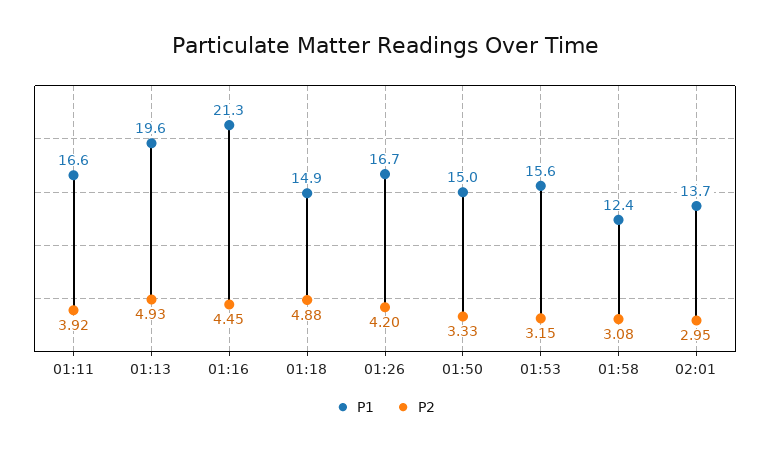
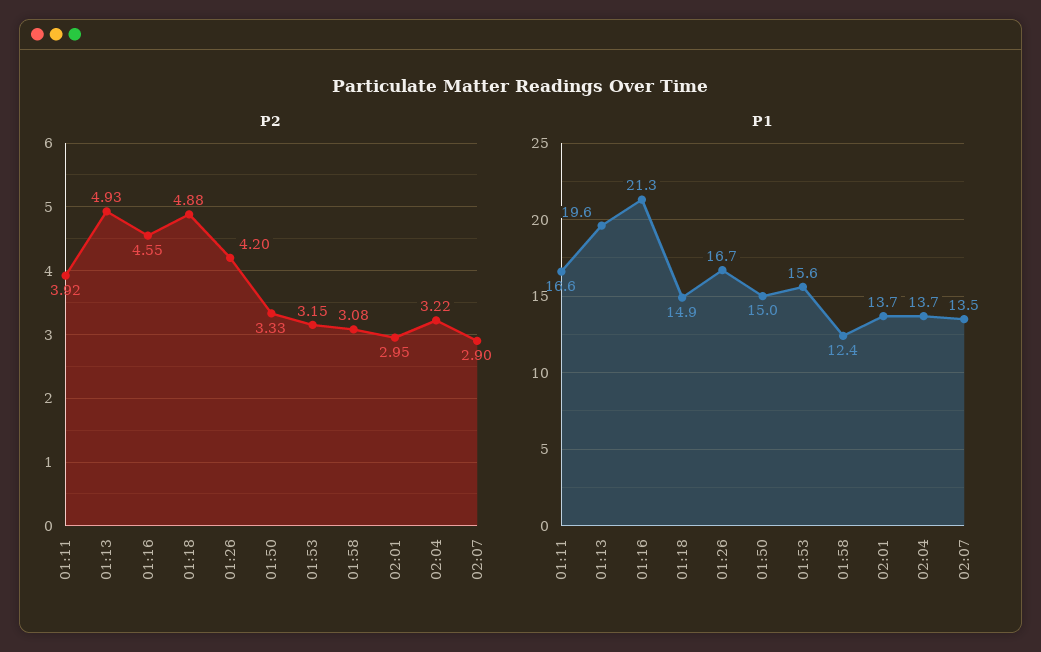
P2, 01:16: 4.45 -> 4.55
P2, 02:04: none -> 3.22
P2, 02:07: none -> 2.9
P1, 02:04: none -> 13.7
P1, 02:07: none -> 13.5

